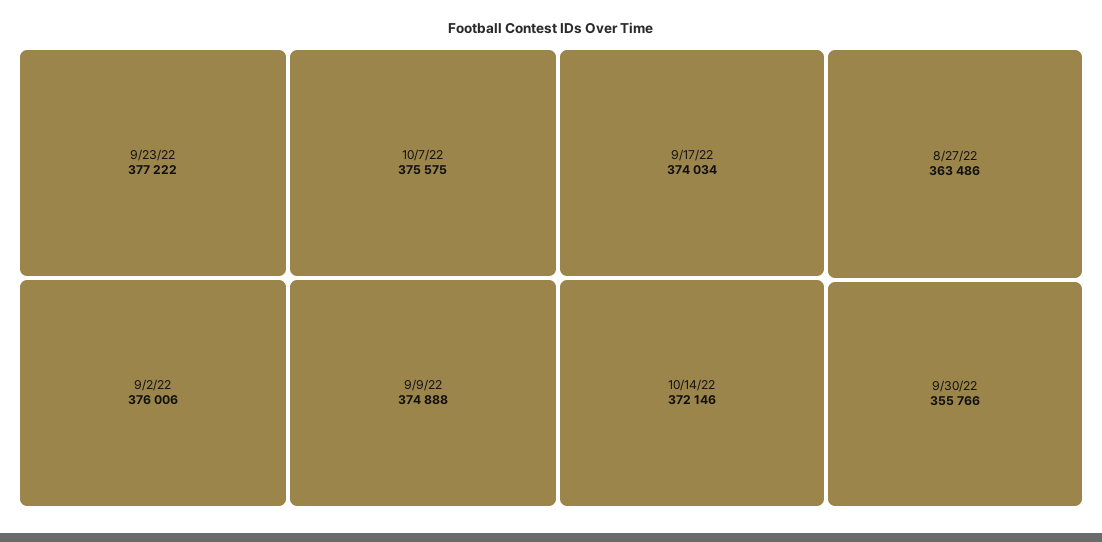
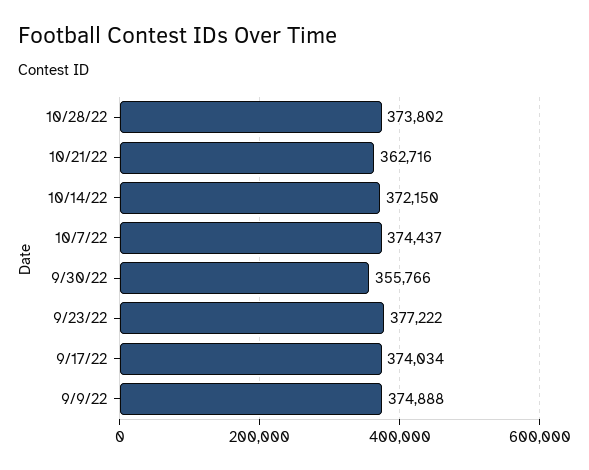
9/2/22: 376006 -> none
10/7/22: 375575 -> 374437
10/14/22: 372146 -> 372150
8/27/22: 363486 -> none
10/28/22: none -> 373802
10/21/22: none -> 362716

